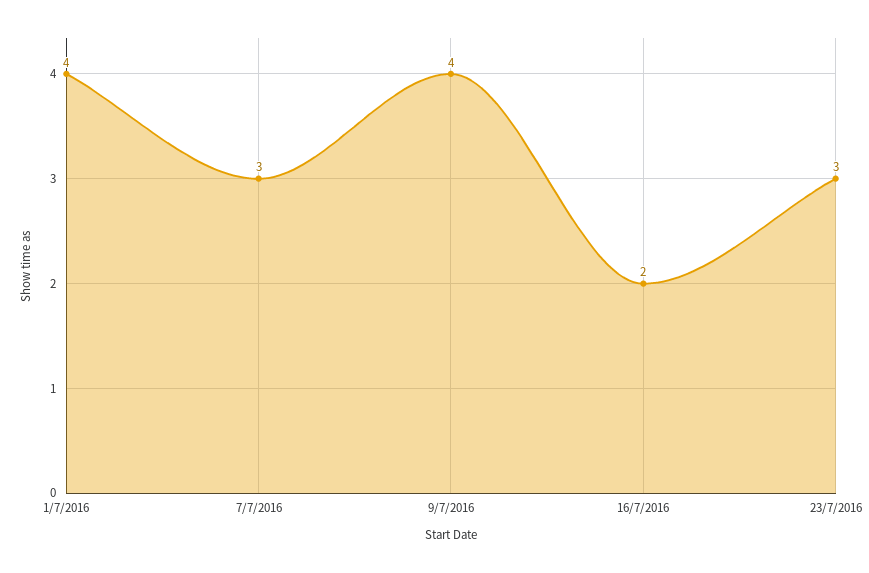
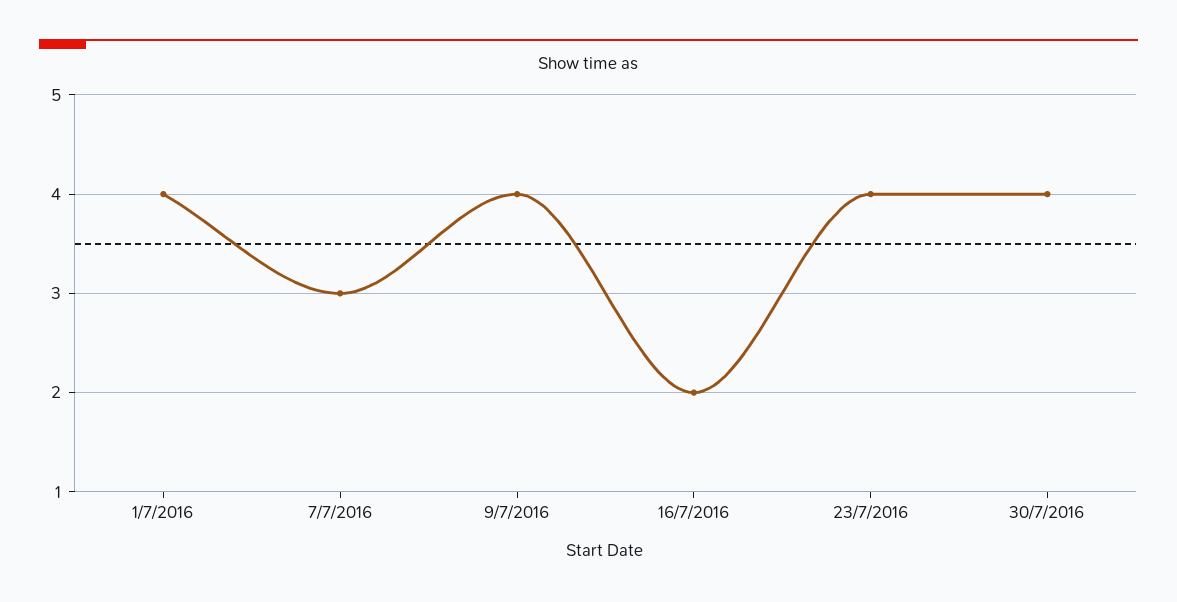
23/7/2016: 3 -> 4
30/7/2016: none -> 4

